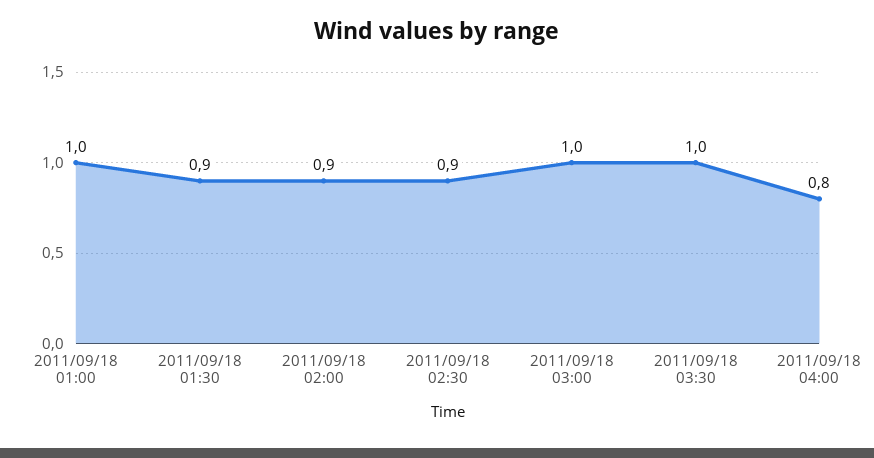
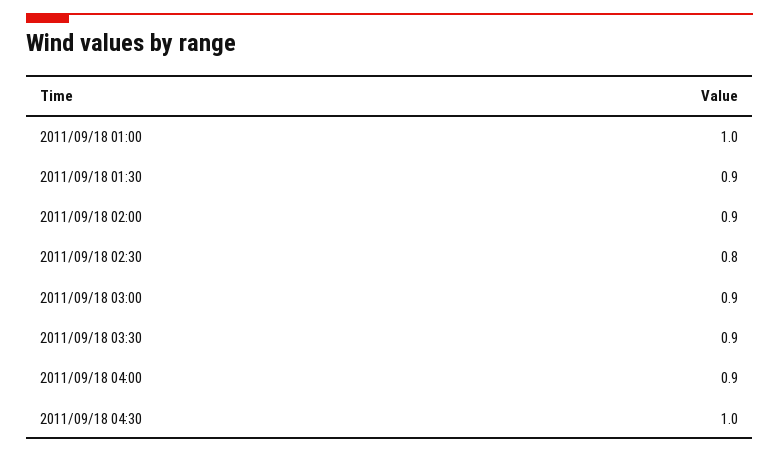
2011/09/18 02:30: 0.9 -> 0.8
2011/09/18 03:00: 1 -> 0.9
2011/09/18 03:30: 1 -> 0.9
2011/09/18 04:00: 0.8 -> 0.9
2011/09/18 04:30: none -> 1

